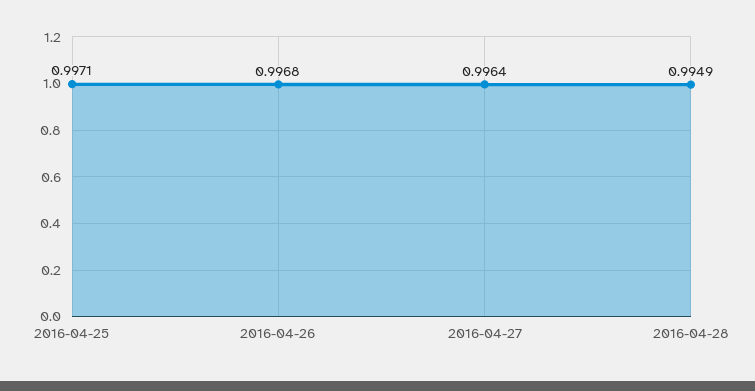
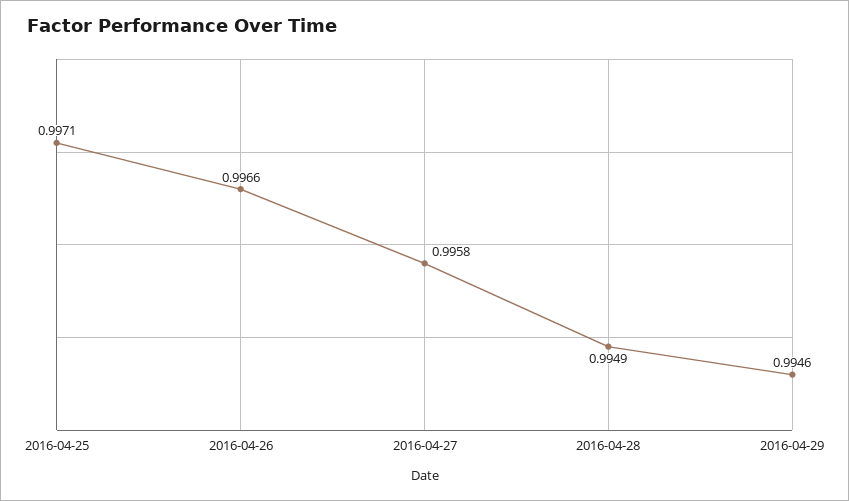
2016-04-26: 0.9968 -> 0.9966
2016-04-27: 0.9964 -> 0.9958
2016-04-29: none -> 0.9946

